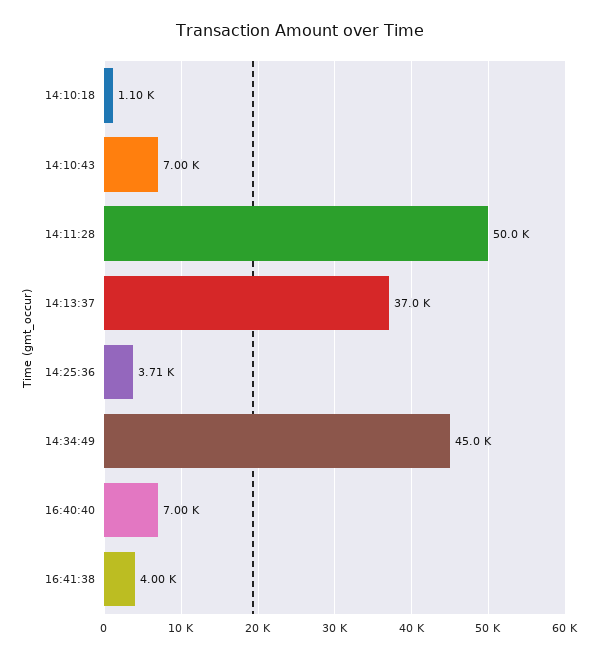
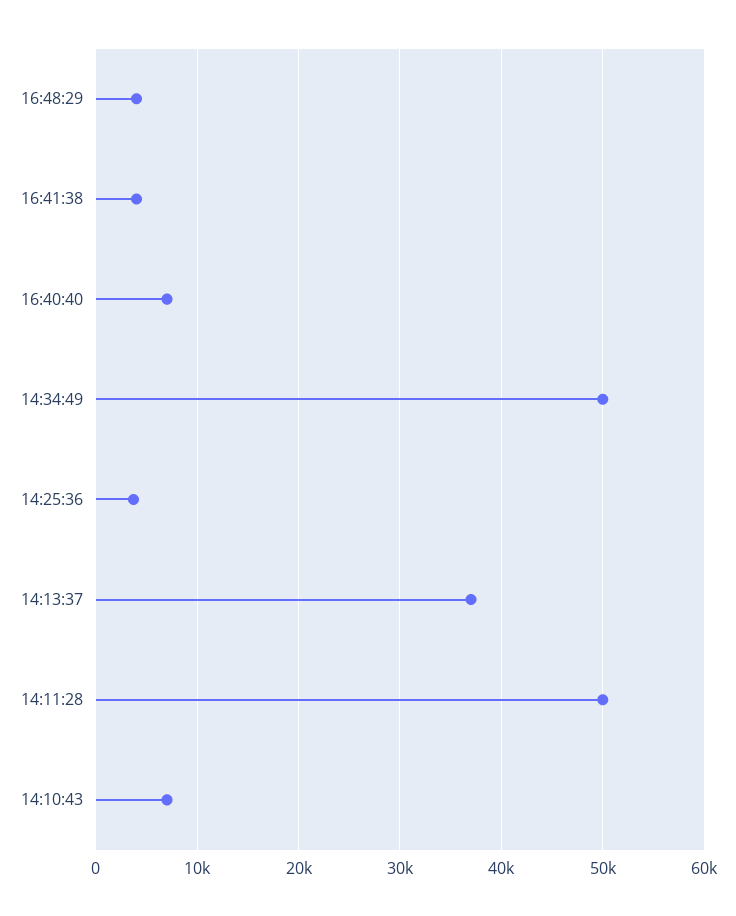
14:10:18: 1100 -> none
14:34:49: 45000 -> 50000
16:48:29: none -> 4000

